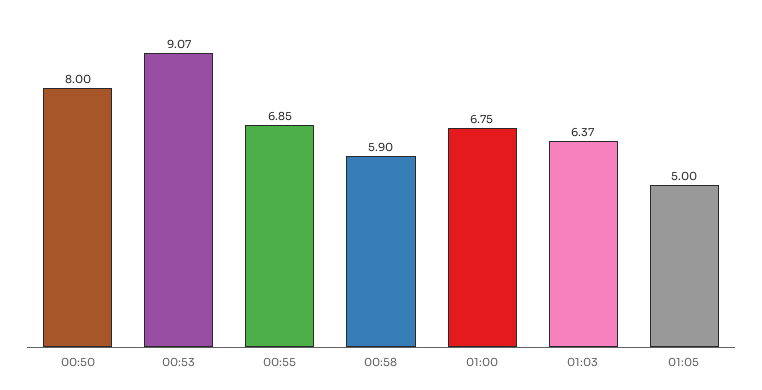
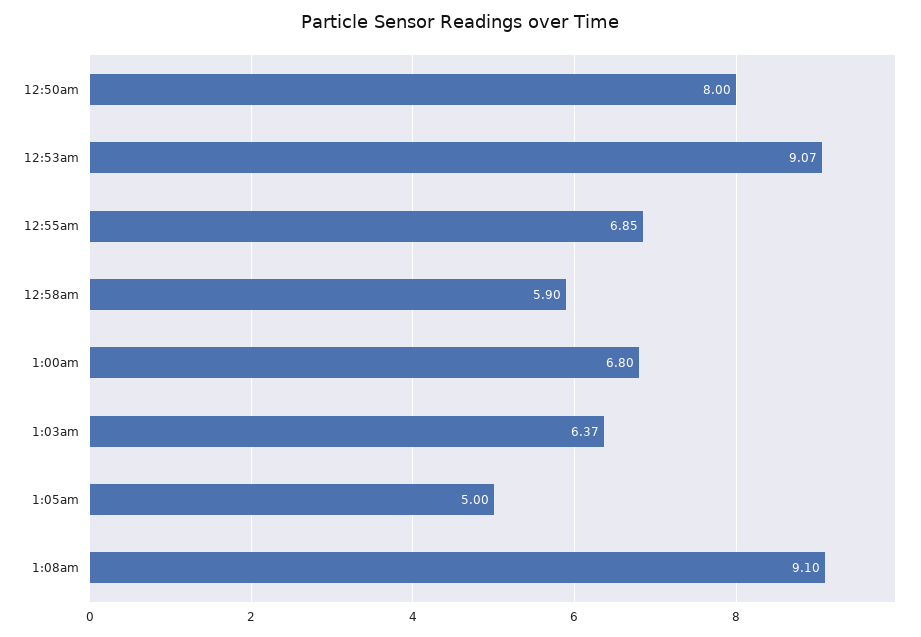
01:00: 6.75 -> 6.8
1:08am: none -> 9.1

